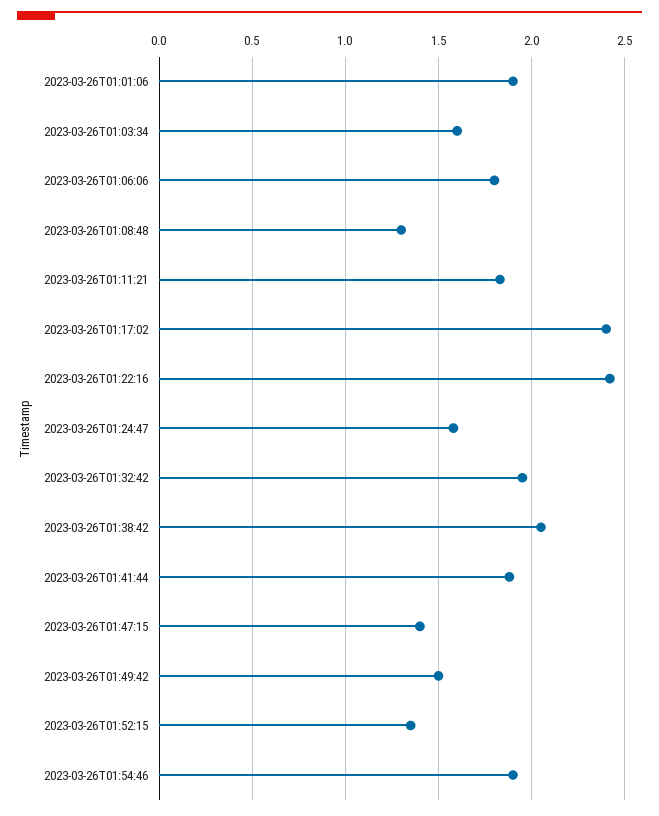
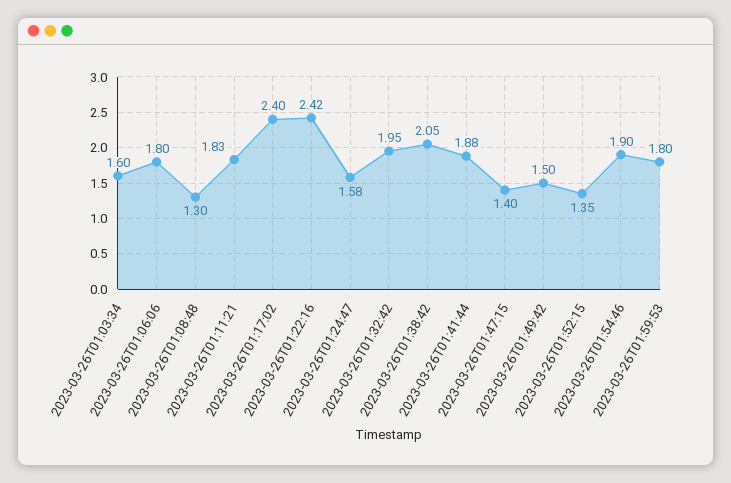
2023-03-26T01:01:06: 1.9 -> none
2023-03-26T01:59:53: none -> 1.8

